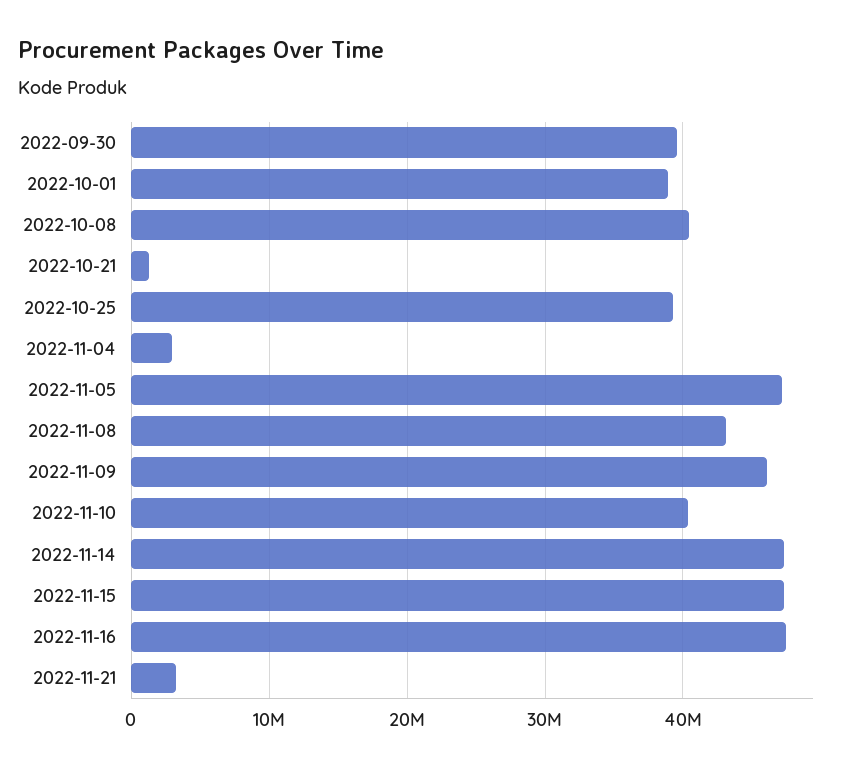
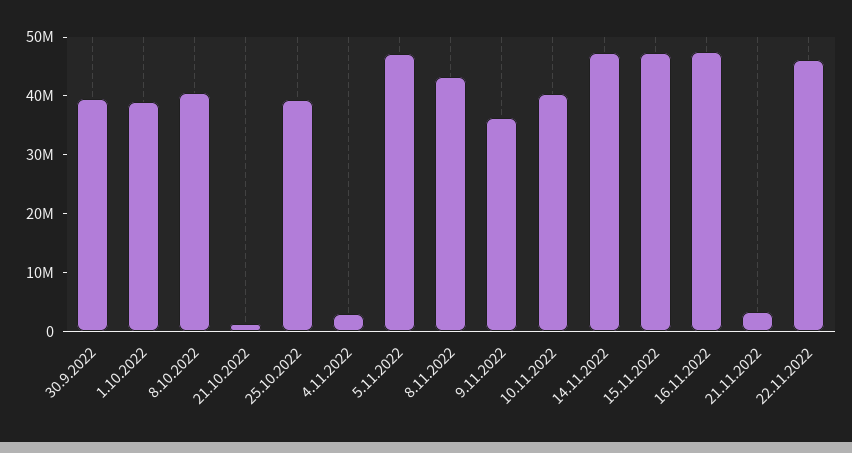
2022-11-09: 46000000 -> 36000000
22.11.2022: none -> 46000000

